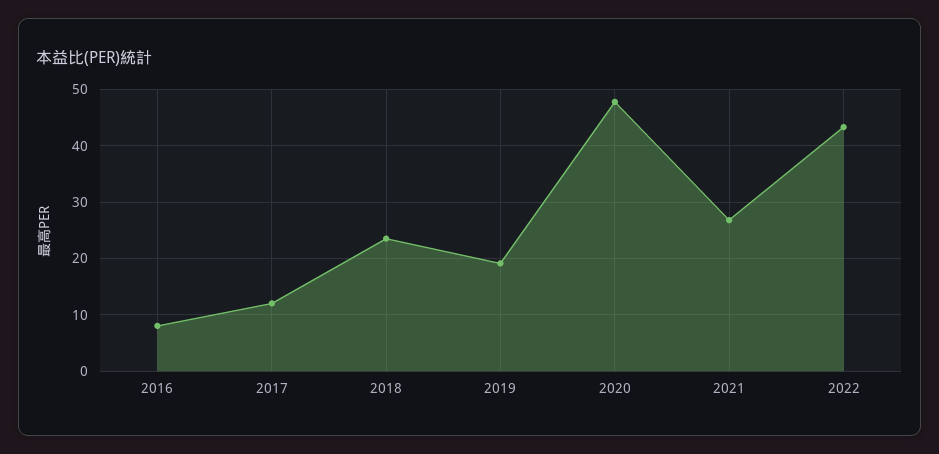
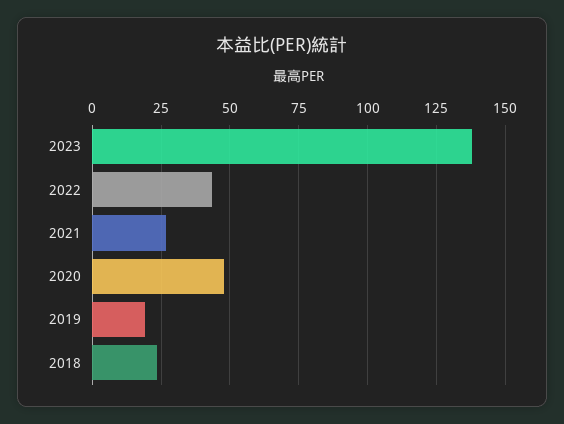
2016: 8 -> none
2017: 12 -> none
2023: none -> 137.5

